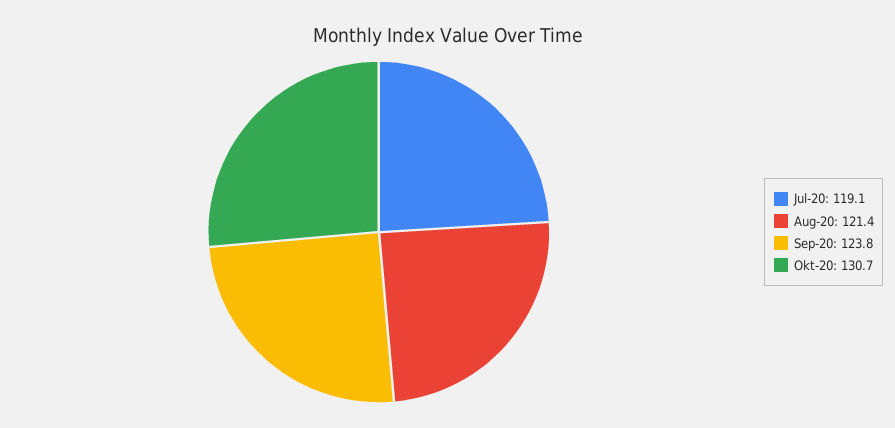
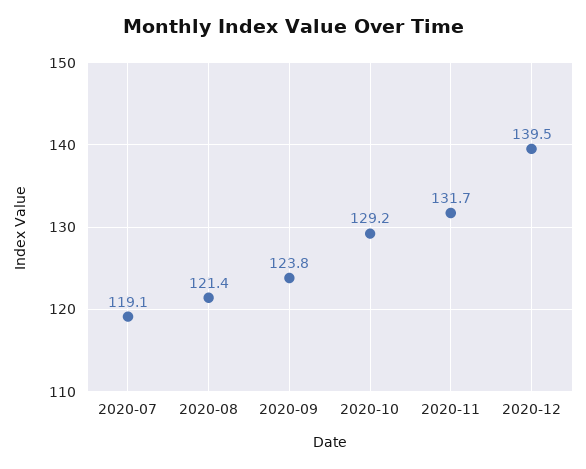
Okt-20: 130.7 -> 129.2
2020-11: none -> 131.7
2020-12: none -> 139.5

